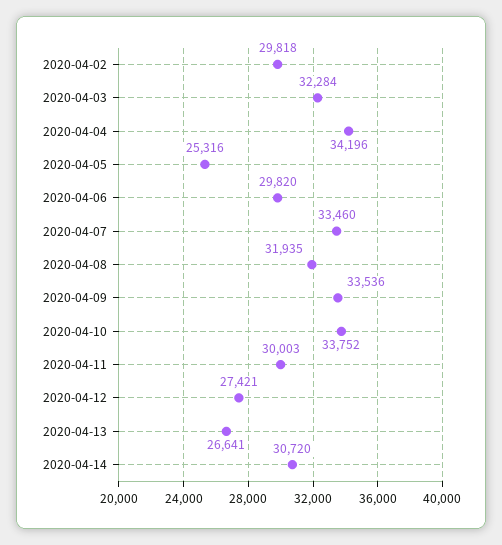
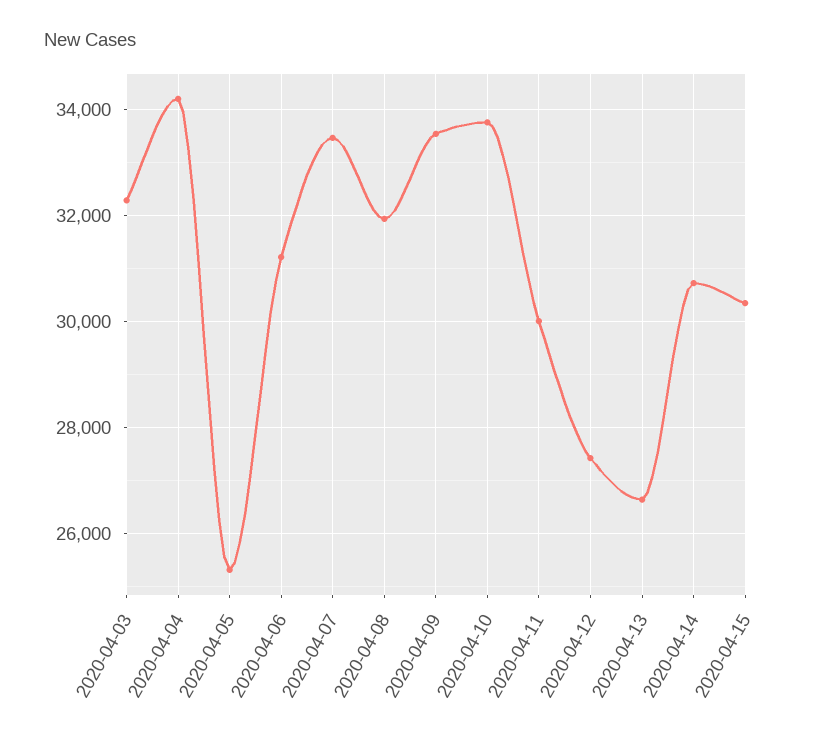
2020-04-02: 29818 -> none
2020-04-06: 29820 -> 31200
2020-04-15: none -> 30400

